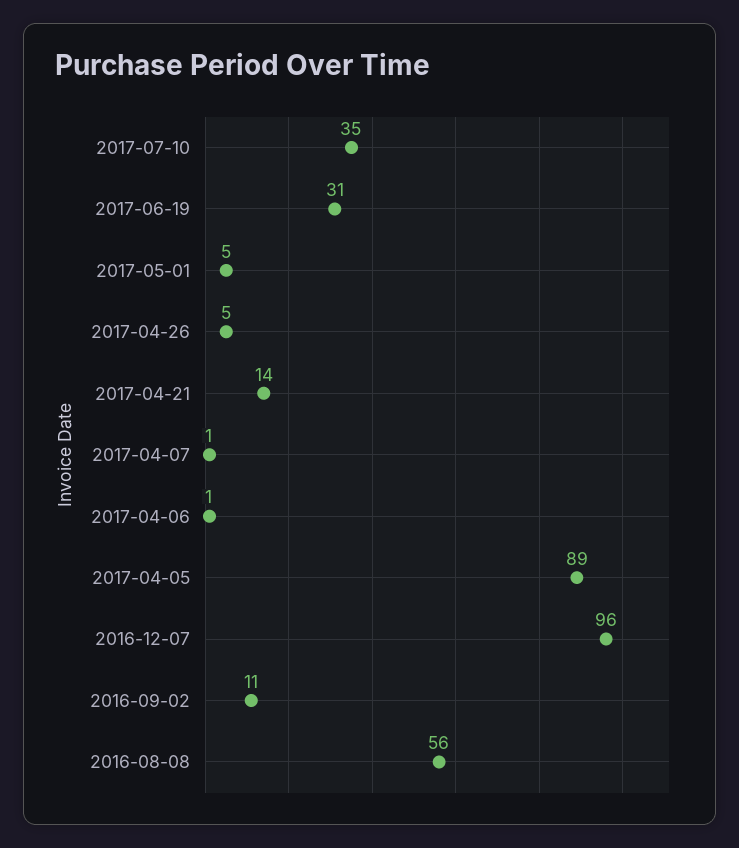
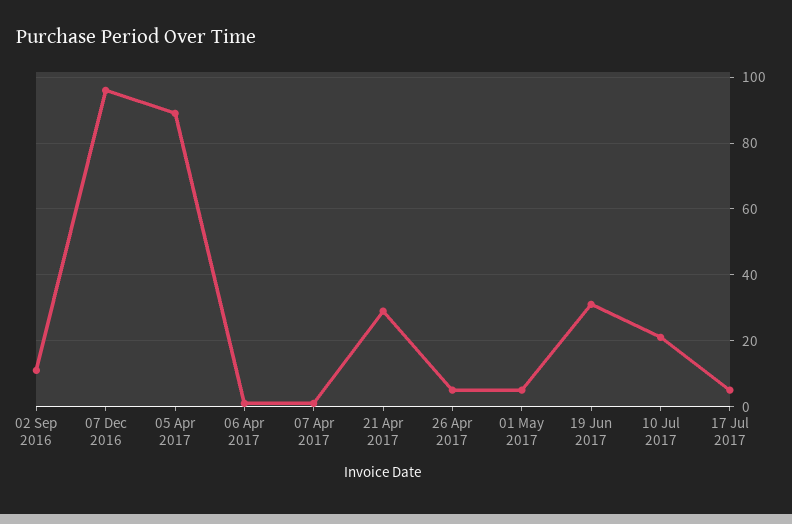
2017-07-10: 35 -> 20
2017-04-21: 14 -> 30
2016-08-08: 56 -> none
17 Jul 2017: none -> 5

